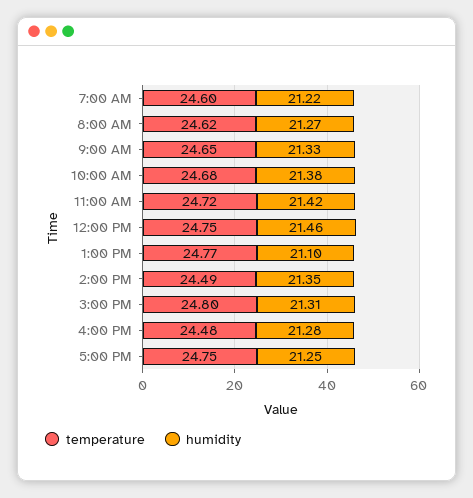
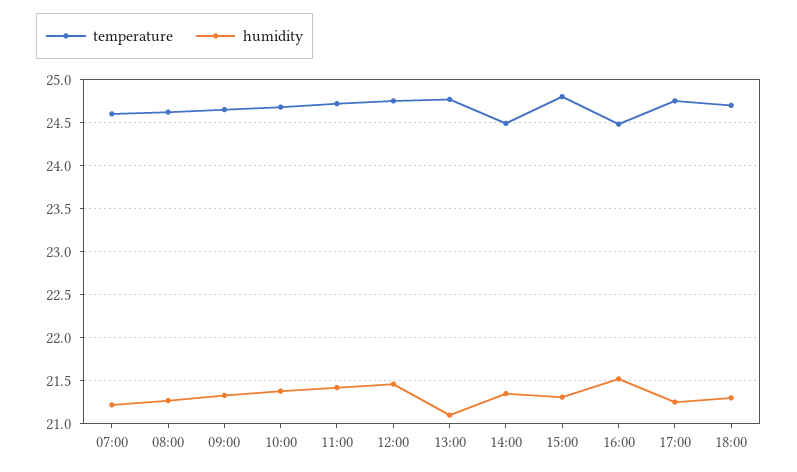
humidity, 4:00 PM: 21.28 -> 21.5
temperature, 18:00: none -> 24.7
humidity, 18:00: none -> 21.3

